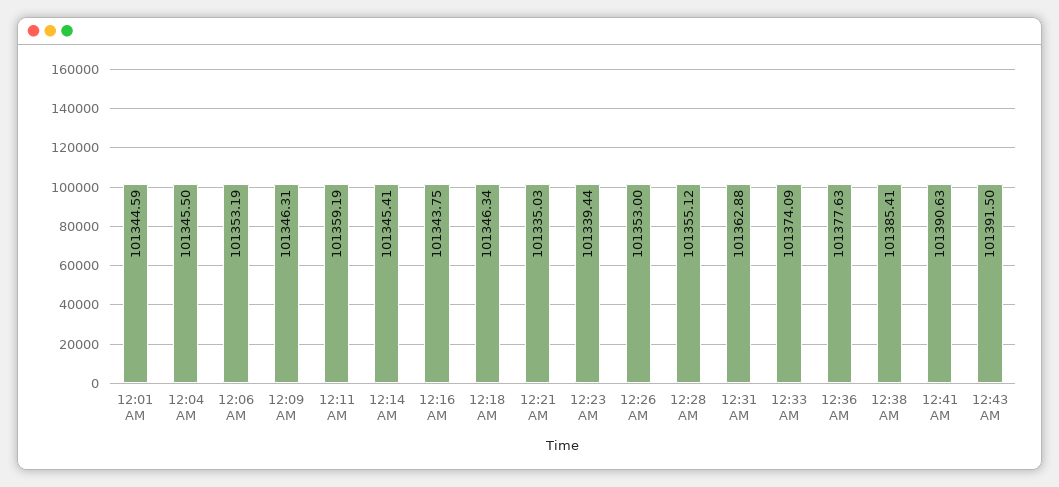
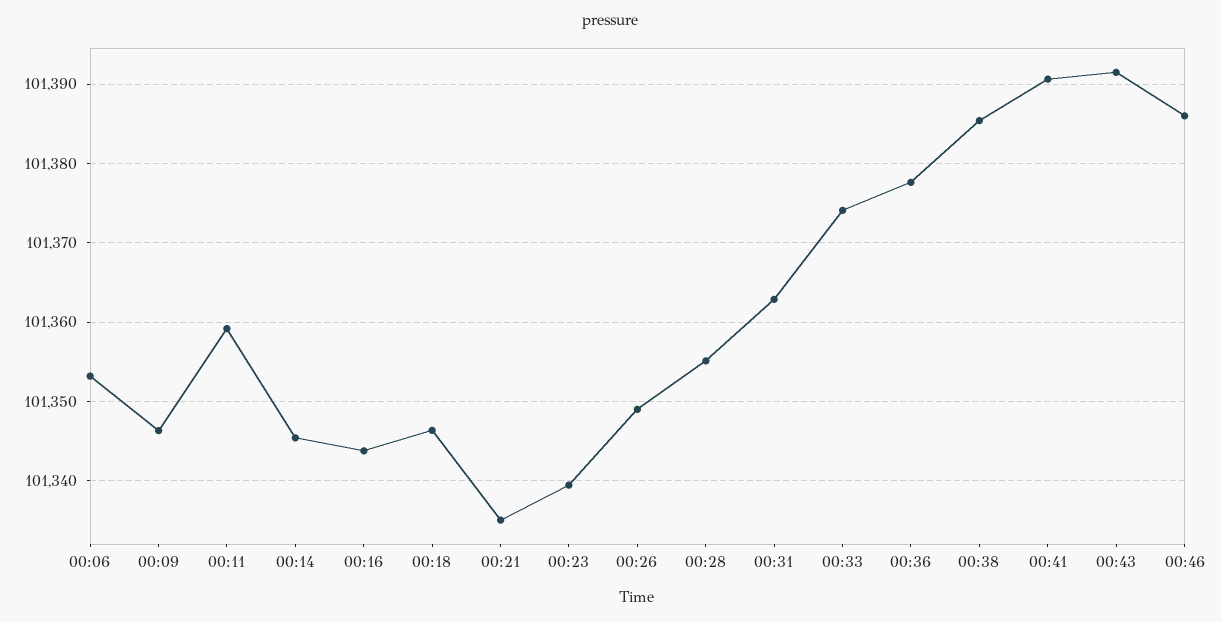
12:01 AM: 101344.59 -> none
12:04 AM: 101345.5 -> none
12:26 AM: 101353 -> 101349
00:46: none -> 101386

